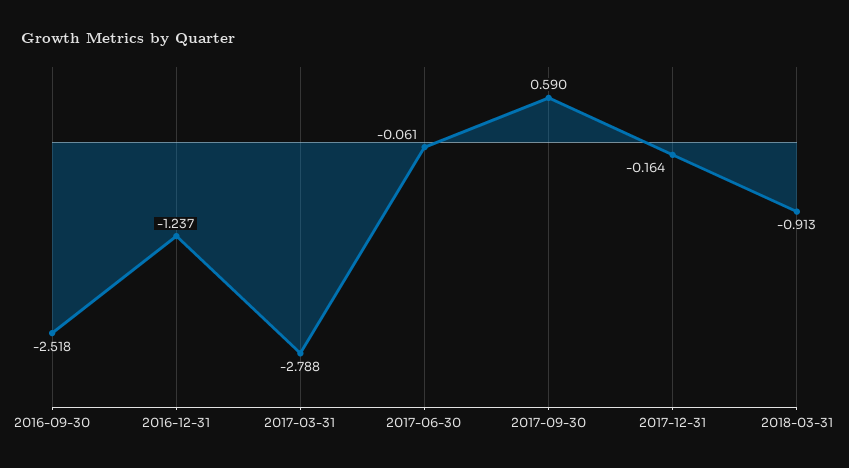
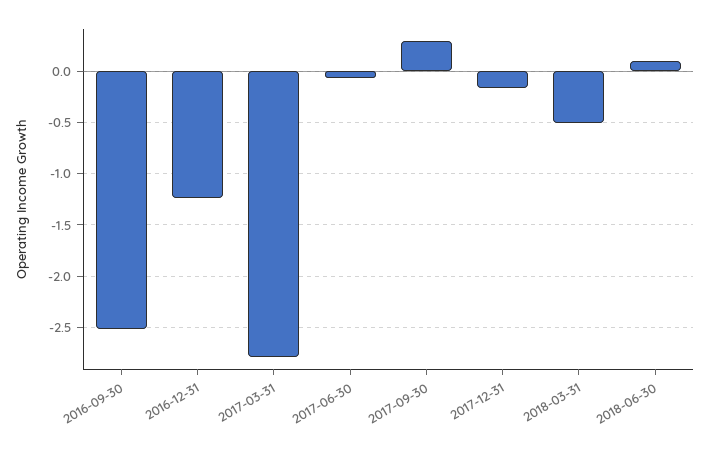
2017-09-30: 0.59 -> 0.3
2018-03-31: -0.913 -> -0.5
2018-06-30: none -> 0.1

